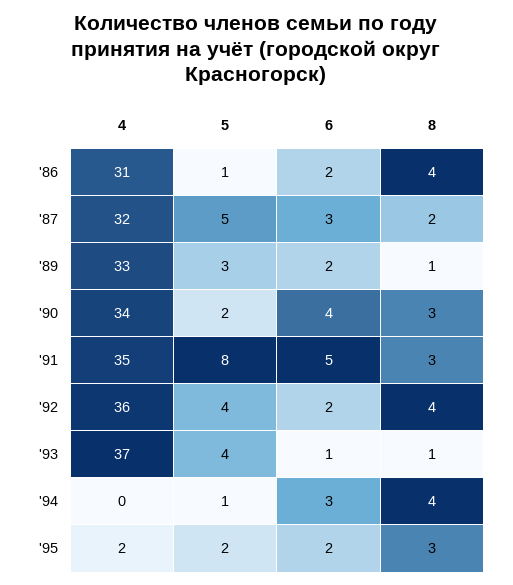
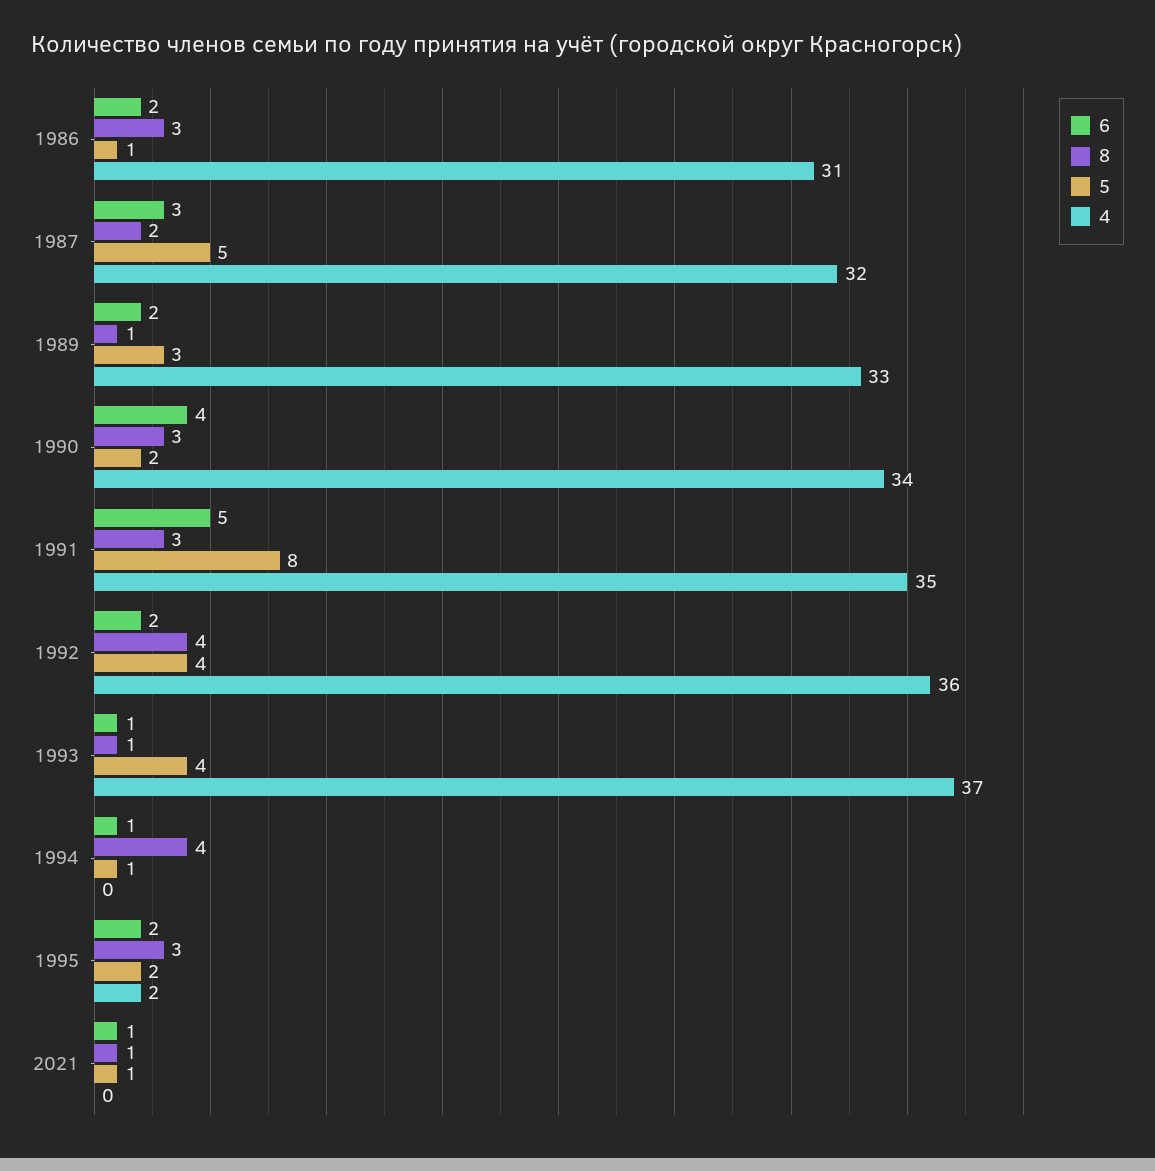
8, '86: 4 -> 3
6, '94: 3 -> 1
6, 2021: none -> 1
8, 2021: none -> 1
5, 2021: none -> 1
4, 2021: none -> 0

